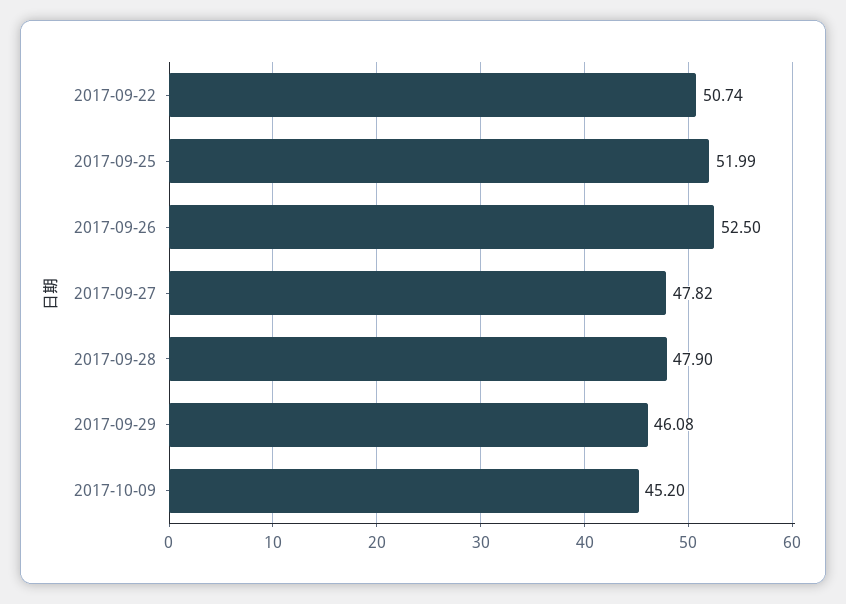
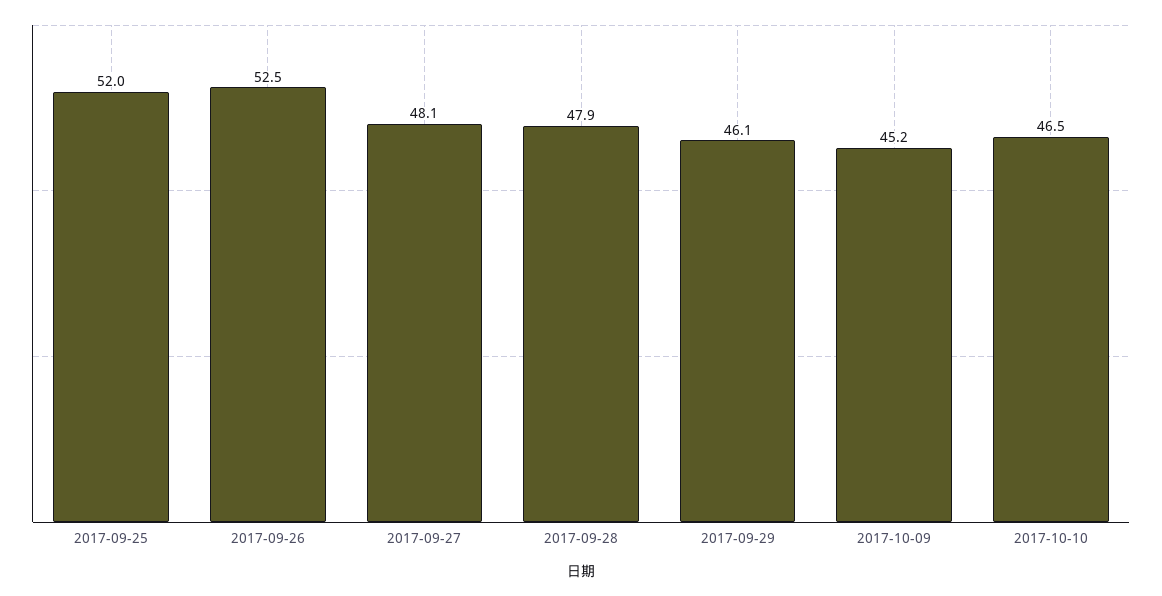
2017-09-22: 50.74 -> none
2017-09-27: 47.82 -> 48.1
2017-10-10: none -> 46.5

